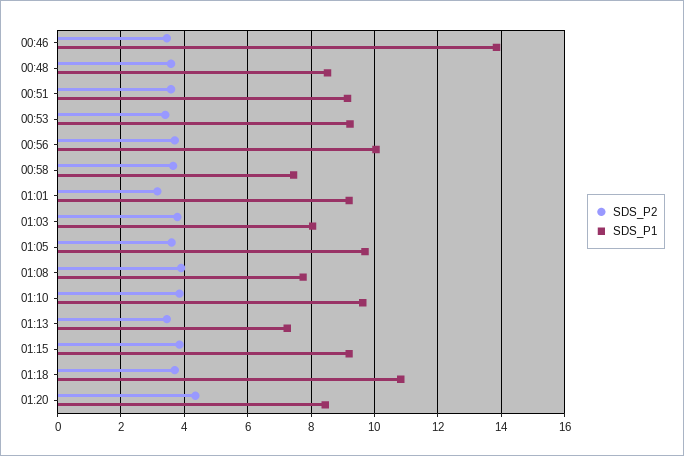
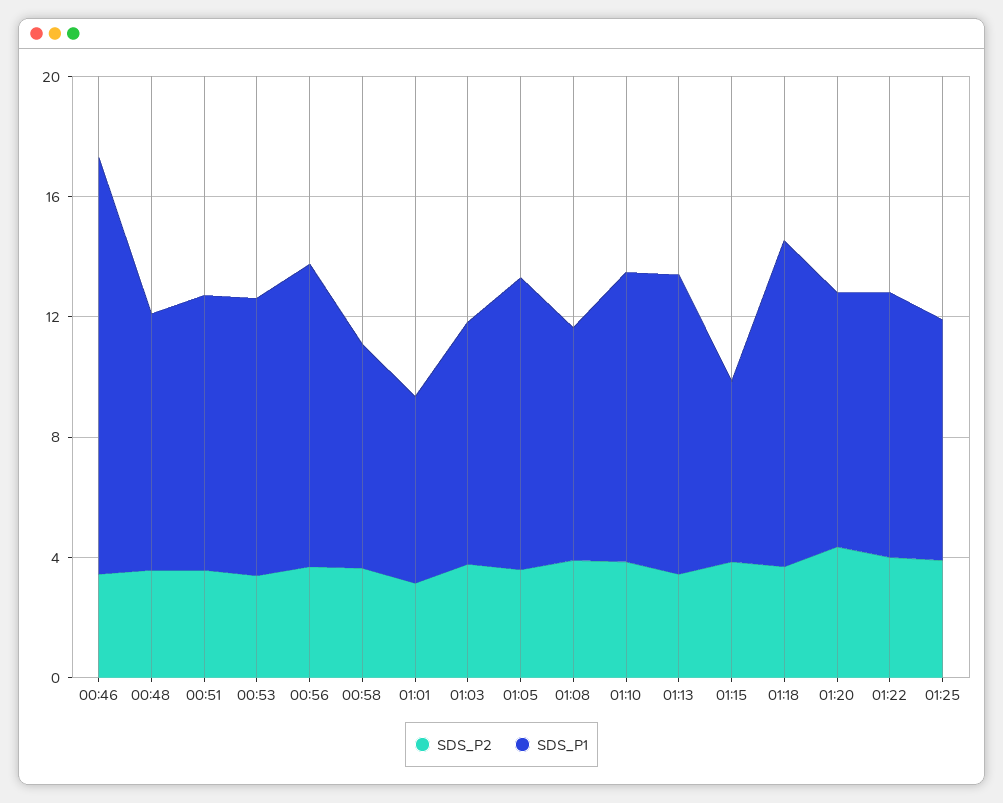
SDS_P1, 01:01: 9.2 -> 6
SDS_P1, 01:13: 7.2 -> 10
SDS_P1, 01:15: 9.2 -> 6
SDS_P2, 01:22: none -> 4
SDS_P1, 01:22: none -> 9
SDS_P2, 01:25: none -> 4
SDS_P1, 01:25: none -> 8

